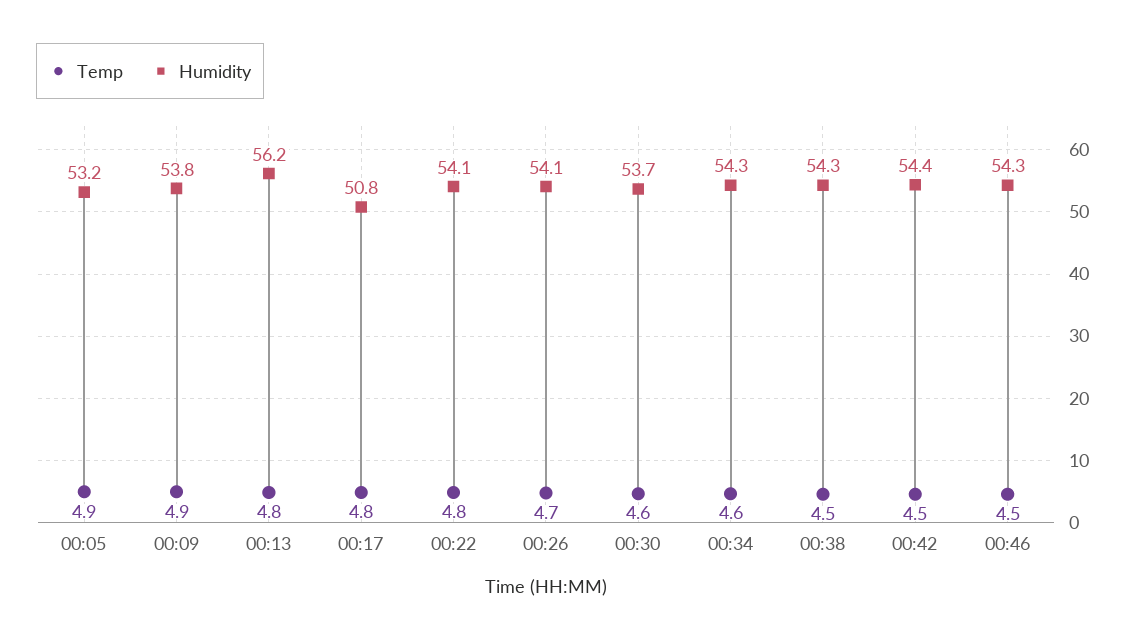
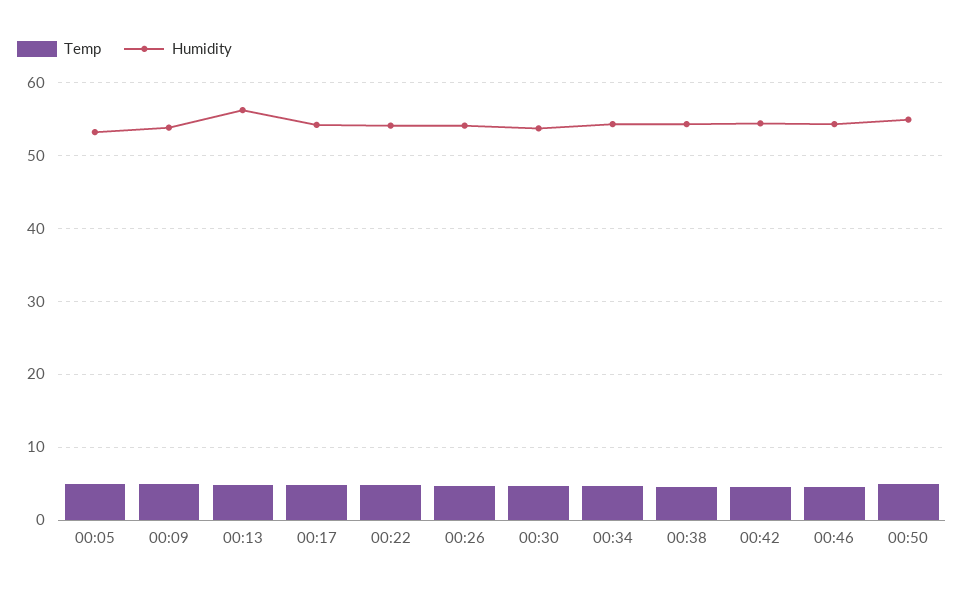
Humidity, 00:17: 50.8 -> 54
Temp, 00:50: none -> 5
Humidity, 00:50: none -> 55

